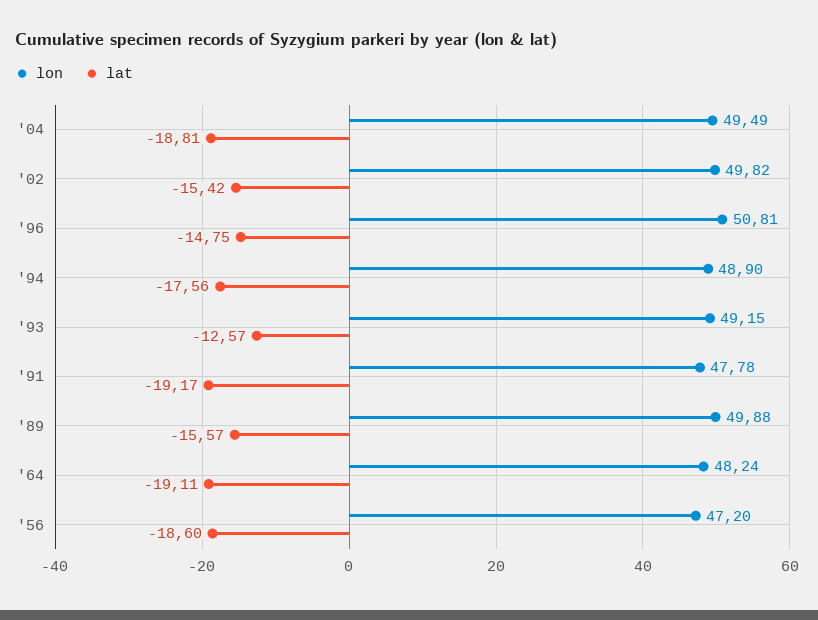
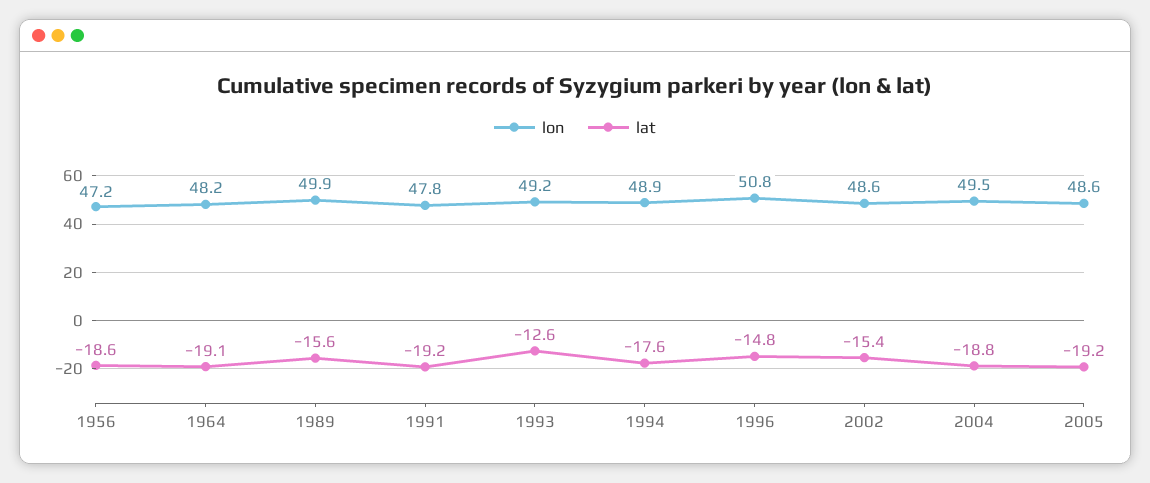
lon, '02: 49.82 -> 48.6
lon, 2005: none -> 48.6
lat, 2005: none -> -19.2

